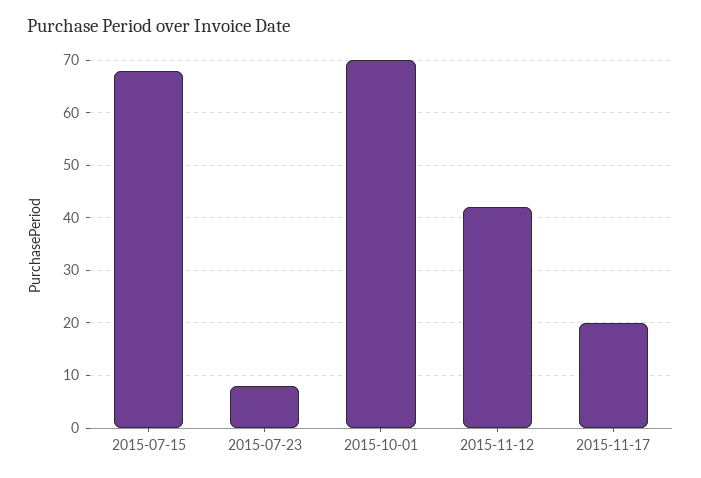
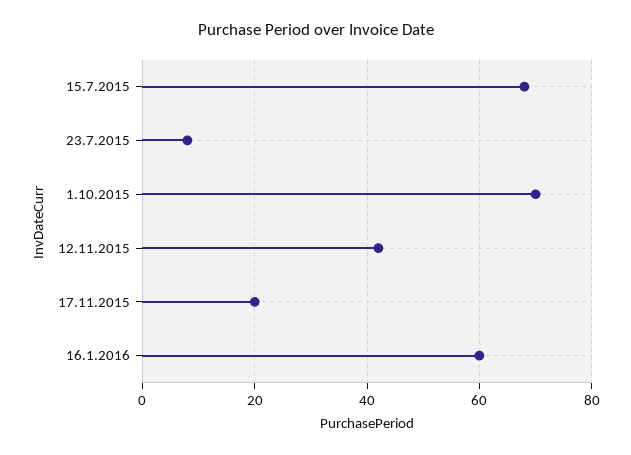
16.1.2016: none -> 60

